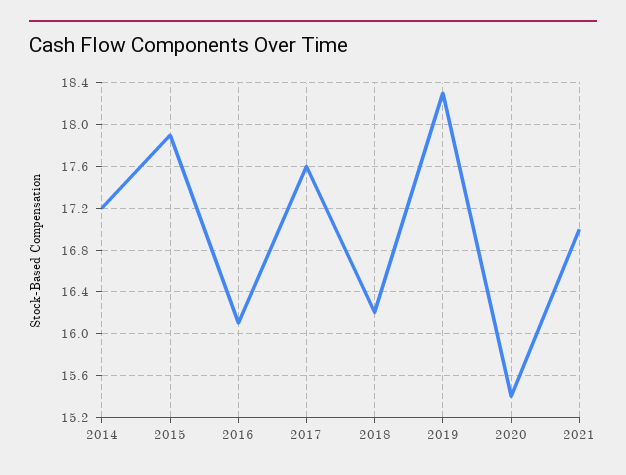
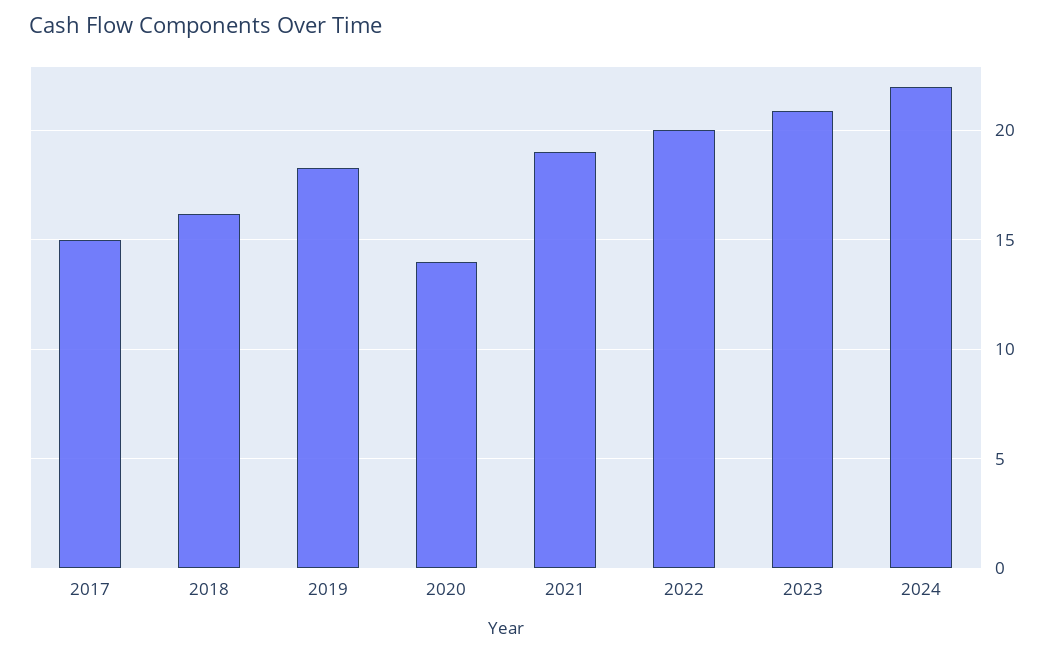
2014: 17.2 -> none
2015: 17.9 -> none
2016: 16.1 -> none
2017: 17.6 -> 15
2020: 15.4 -> 14
2021: 17 -> 19
2022: none -> 20
2023: none -> 21
2024: none -> 22

